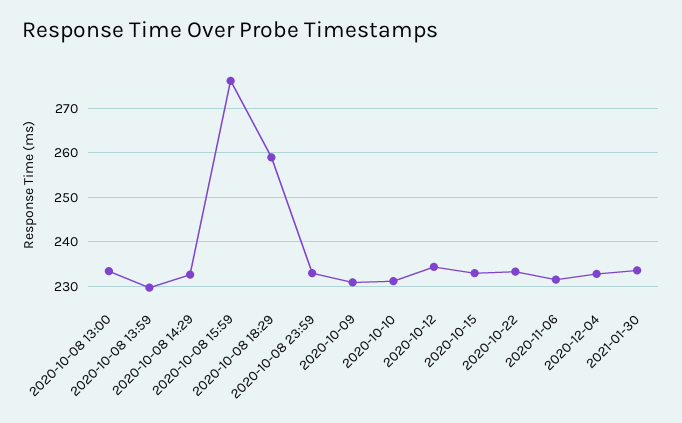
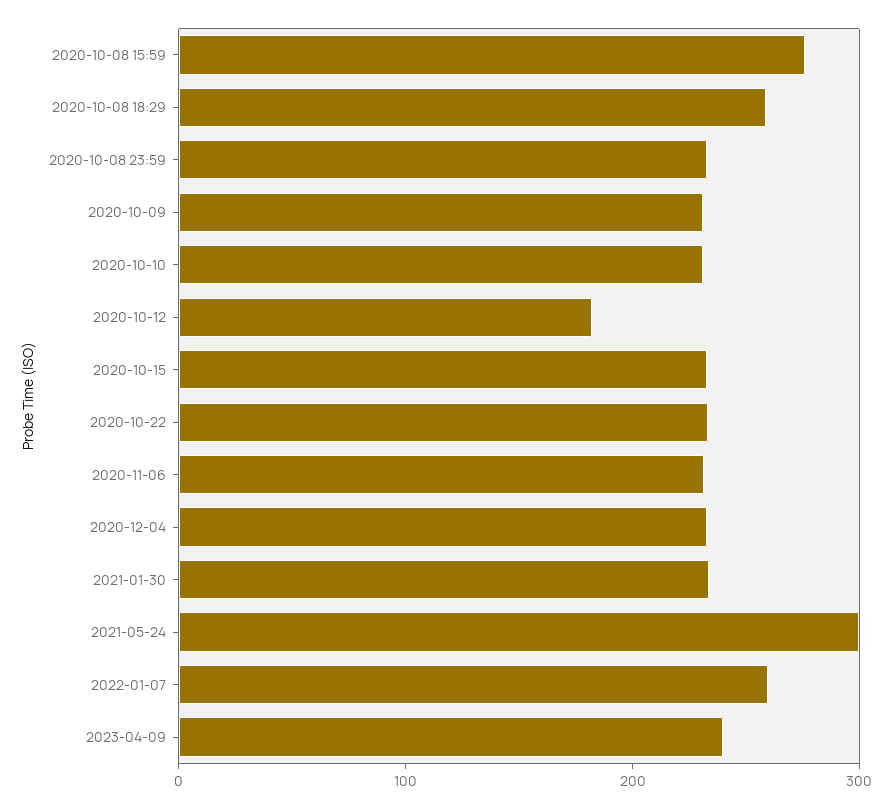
2020-10-08 13:00: 234 -> none
2020-10-08 13:59: 230 -> none
2020-10-08 14:29: 232 -> none
2020-10-12: 234 -> 180
2021-05-24: none -> 300
2022-01-07: none -> 260
2023-04-09: none -> 240

